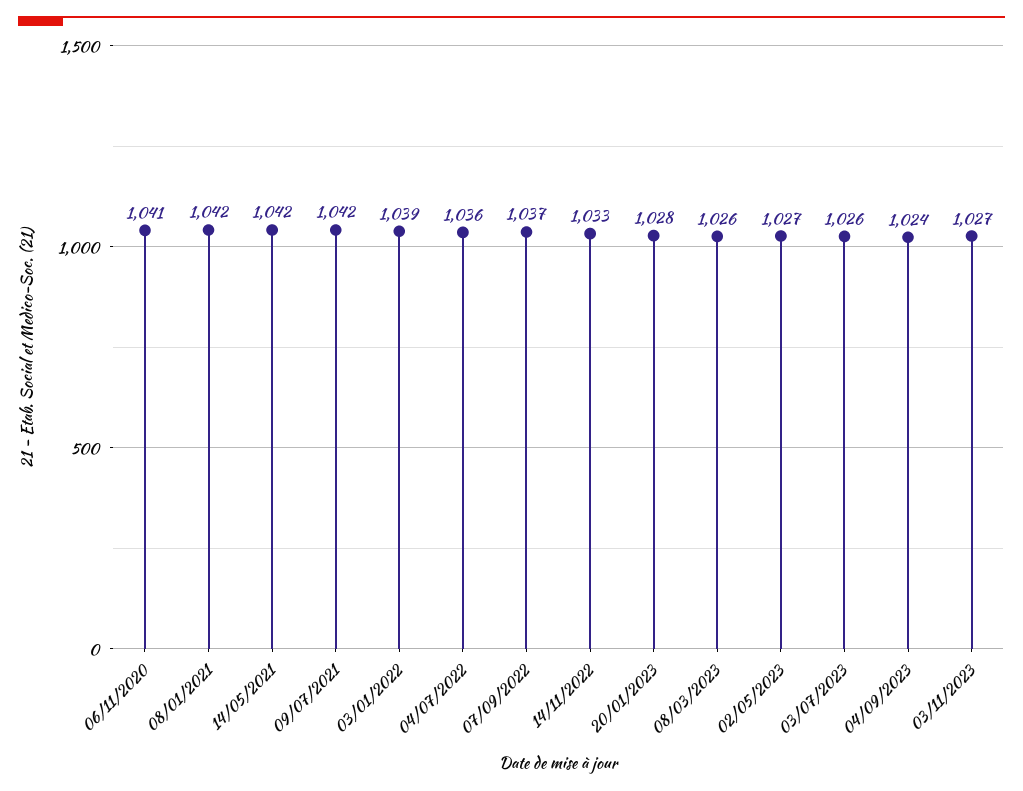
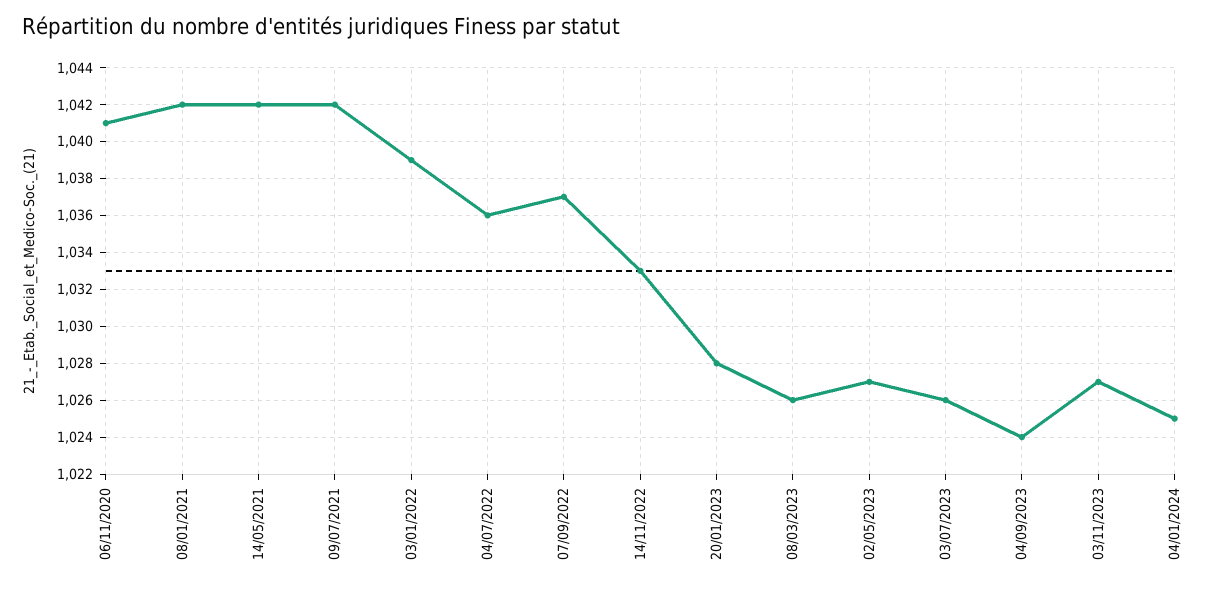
04/01/2024: none -> 1025

